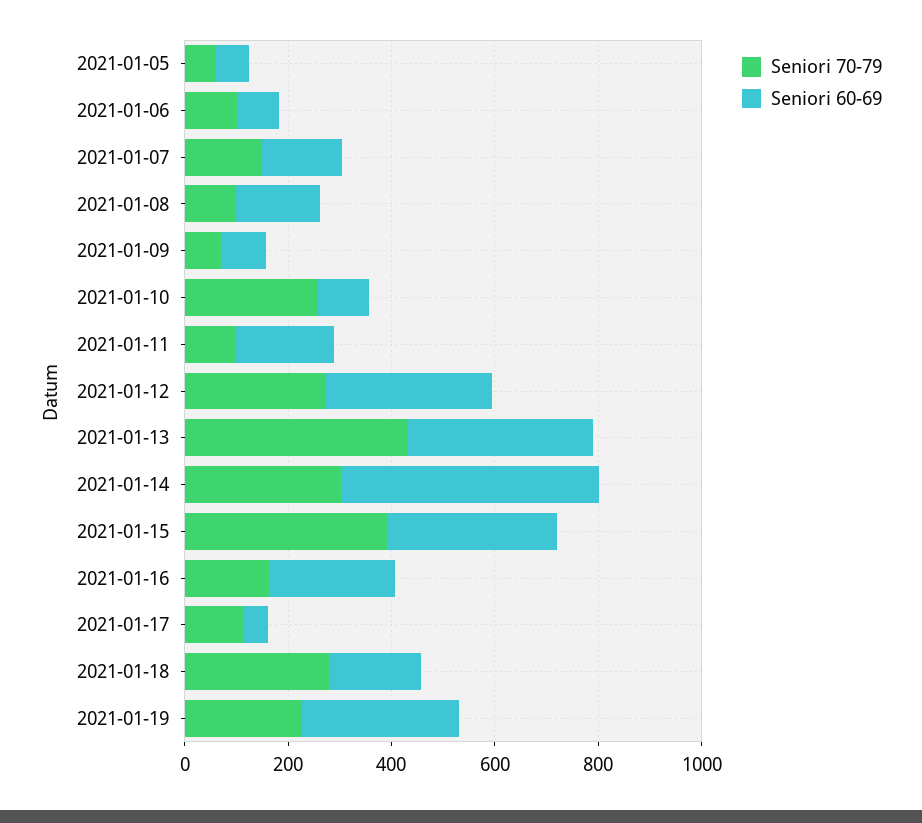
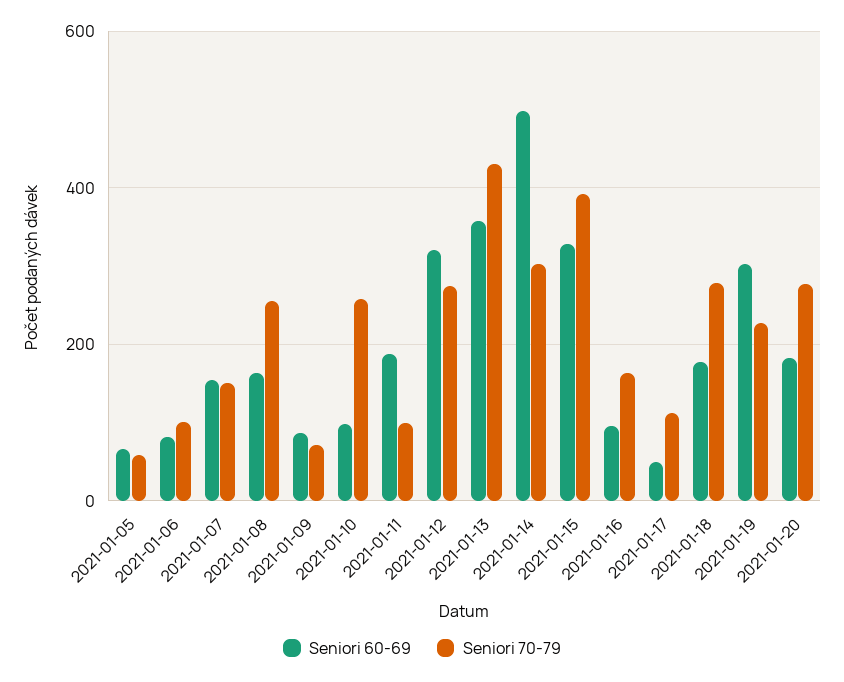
Seniori 70-79, 2021-01-08: 100 -> 260
Seniori 60-69, 2021-01-16: 250 -> 100
Seniori 60-69, 2021-01-20: none -> 180
Seniori 70-79, 2021-01-20: none -> 280

